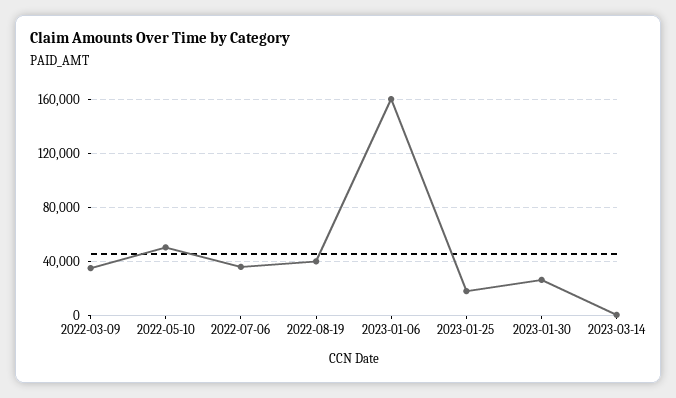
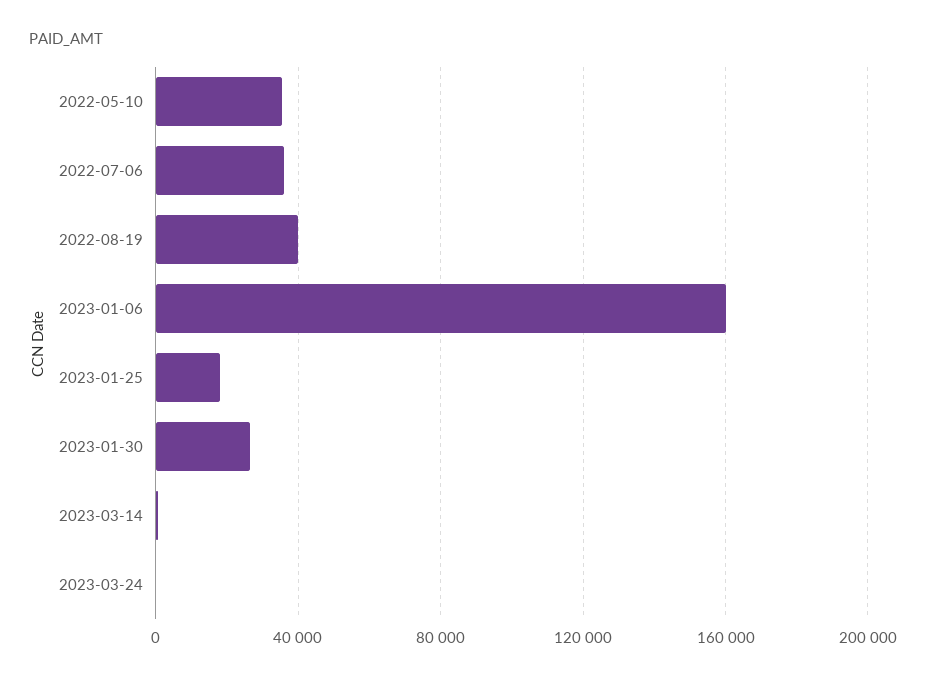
2022-03-09: 35000 -> none
2022-05-10: 50000 -> 35000
2023-03-24: none -> 0

